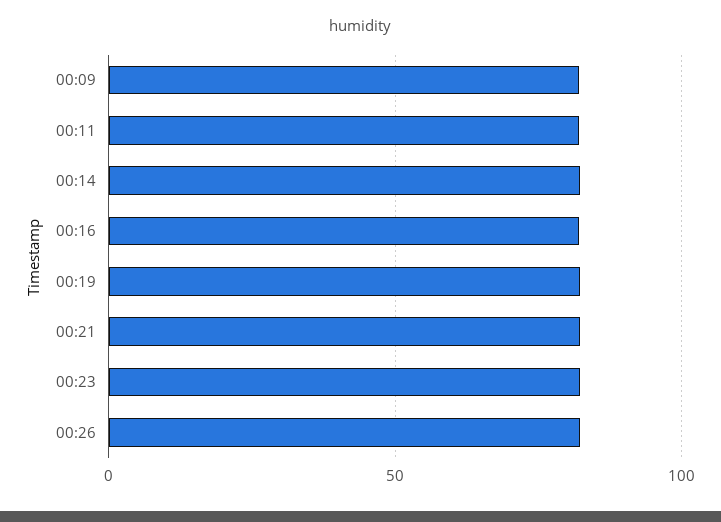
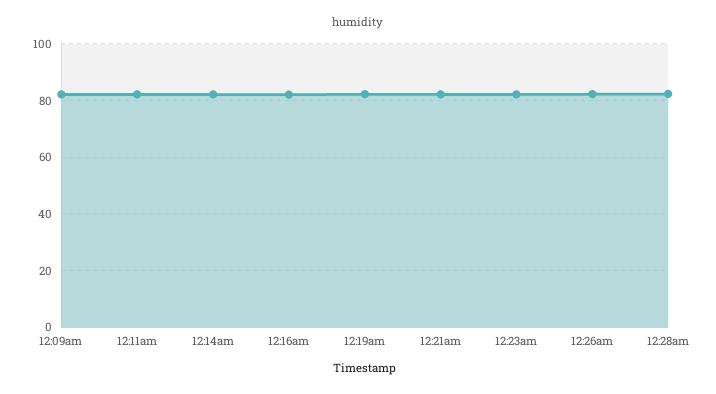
12:28am: none -> 82.5

